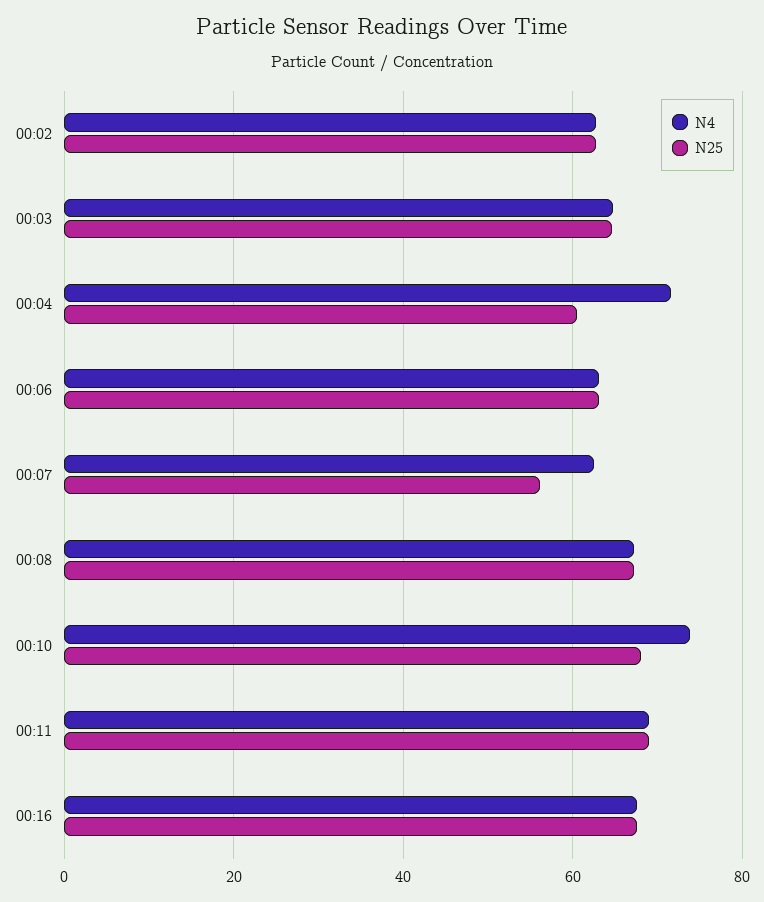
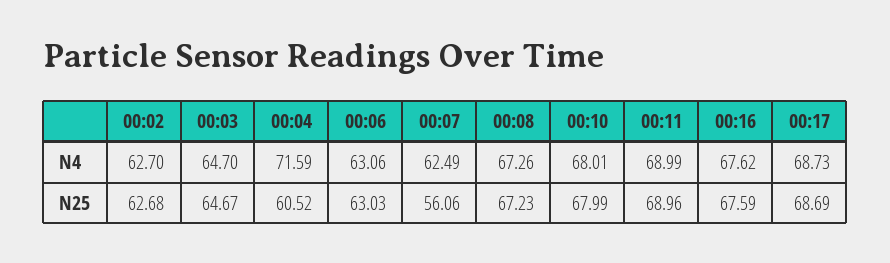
N4, 00:10: 74 -> 68.01
N4, 00:17: none -> 68.73
N25, 00:17: none -> 68.69

